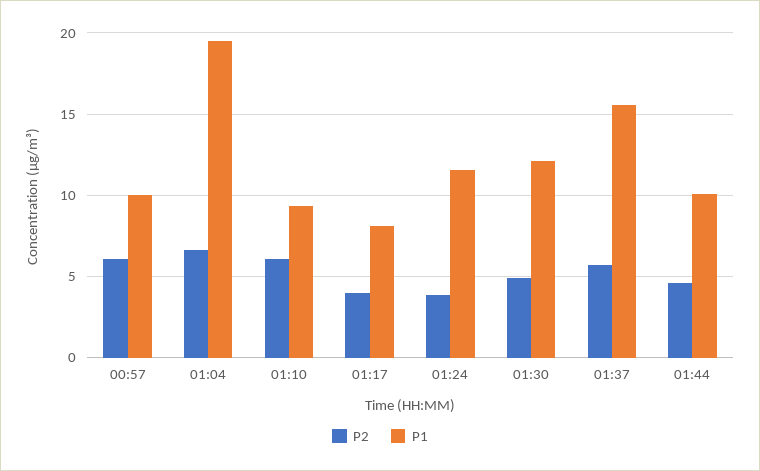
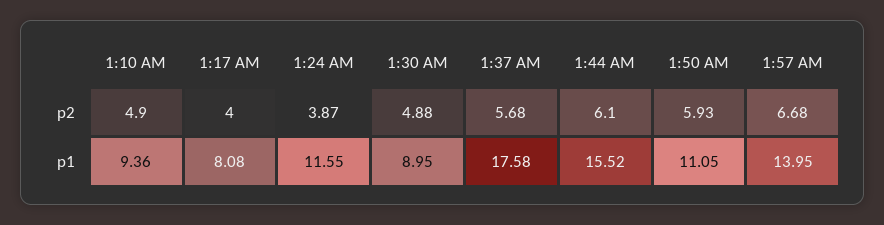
P2, 00:57: 6 -> none
P1, 00:57: 10 -> none
P2, 01:04: 6.5 -> none
P1, 01:04: 19.5 -> none
P2, 01:10: 6 -> 4.9
P1, 01:30: 12 -> 8.95
P1, 01:37: 15.5 -> 17.58
P2, 01:44: 4.5 -> 6.1
P1, 01:44: 10 -> 15.52
P2, 1:50 AM: none -> 5.93
P2, 1:57 AM: none -> 6.68
P1, 1:50 AM: none -> 11.05
P1, 1:57 AM: none -> 13.95

